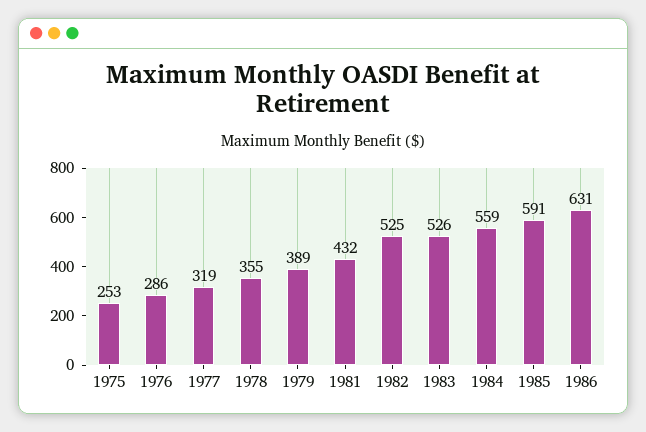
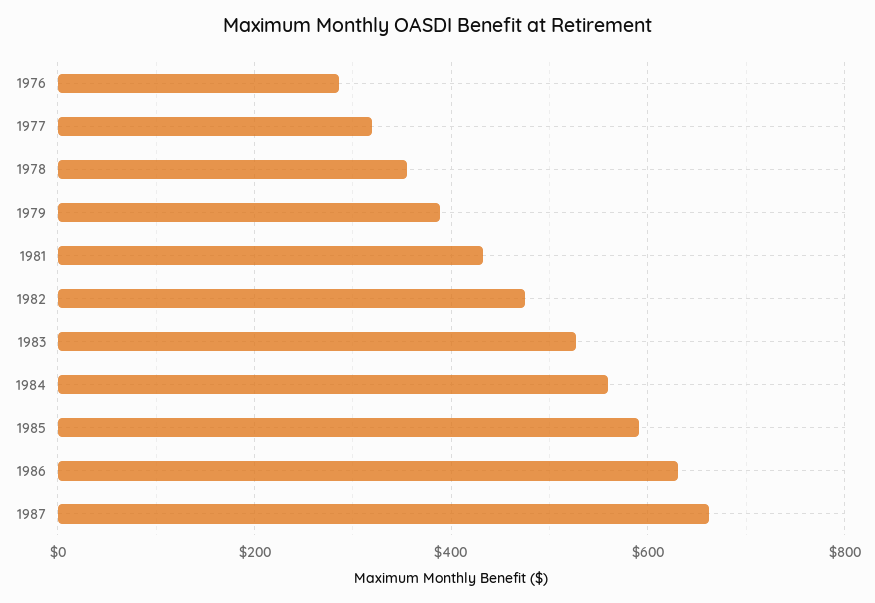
1975: 253 -> none
1982: 525 -> 480
1987: none -> 660

